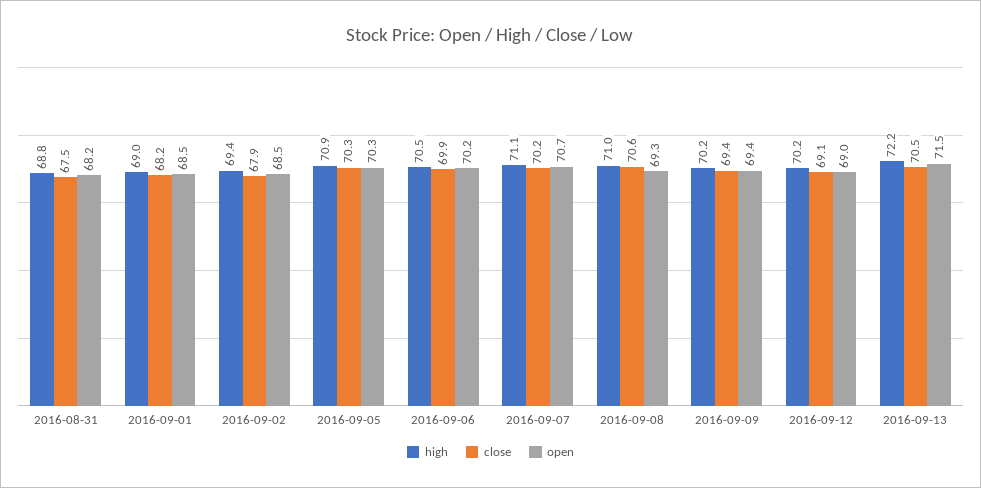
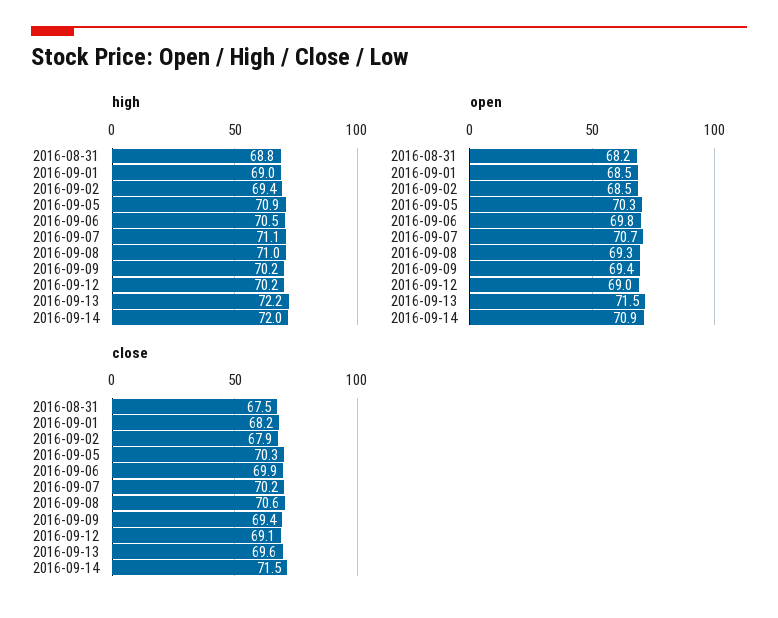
open, 2016-09-06: 70.2 -> 69.8
close, 2016-09-13: 70.5 -> 69.6
high, 2016-09-14: none -> 72
open, 2016-09-14: none -> 70.9
close, 2016-09-14: none -> 71.5

